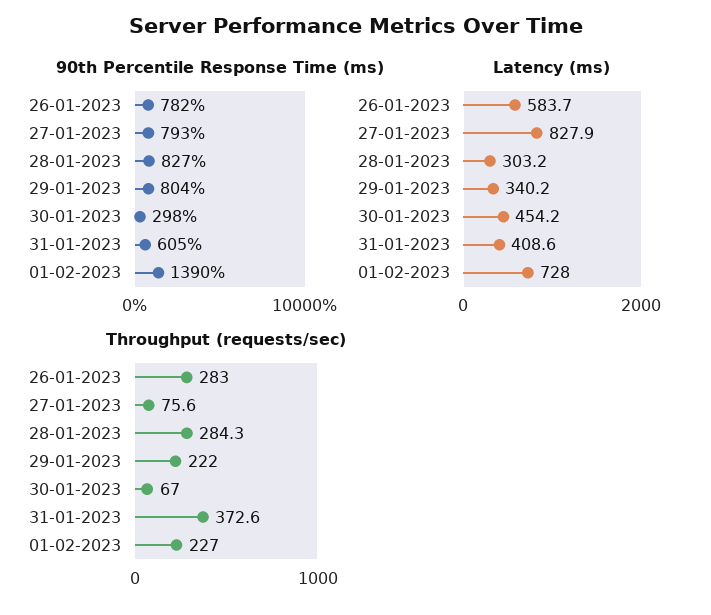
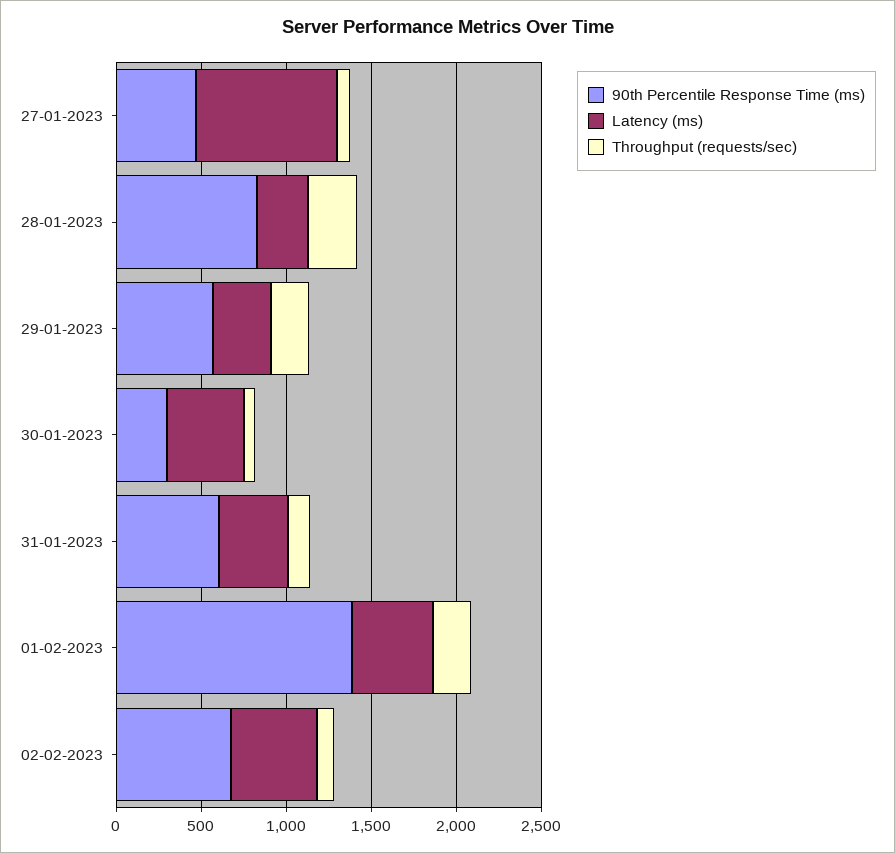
90th Percentile Response Time (ms), 26-01-2023: 782 -> none
90th Percentile Response Time (ms), 27-01-2023: 793 -> 500
90th Percentile Response Time (ms), 29-01-2023: 804 -> 600
Latency (ms), 26-01-2023: 583.7 -> none
Latency (ms), 01-02-2023: 728 -> 500
Throughput (requests/sec), 26-01-2023: 283 -> none
Throughput (requests/sec), 31-01-2023: 372.6 -> 100
90th Percentile Response Time (ms), 02-02-2023: none -> 700
Latency (ms), 02-02-2023: none -> 500
Throughput (requests/sec), 02-02-2023: none -> 100

